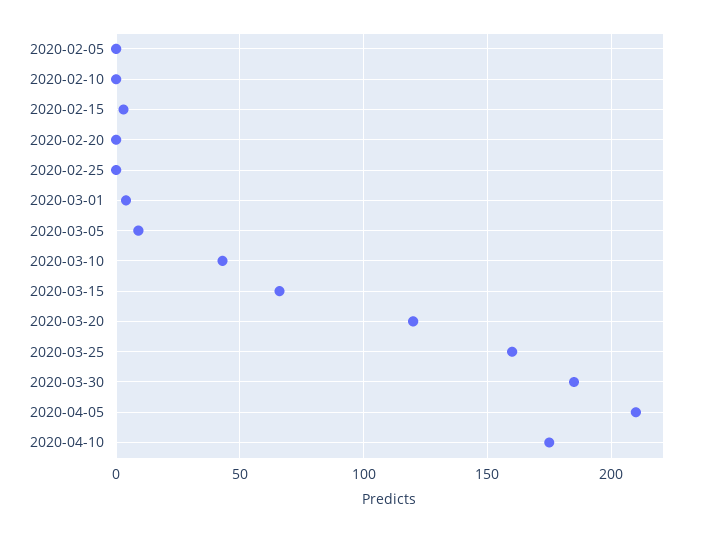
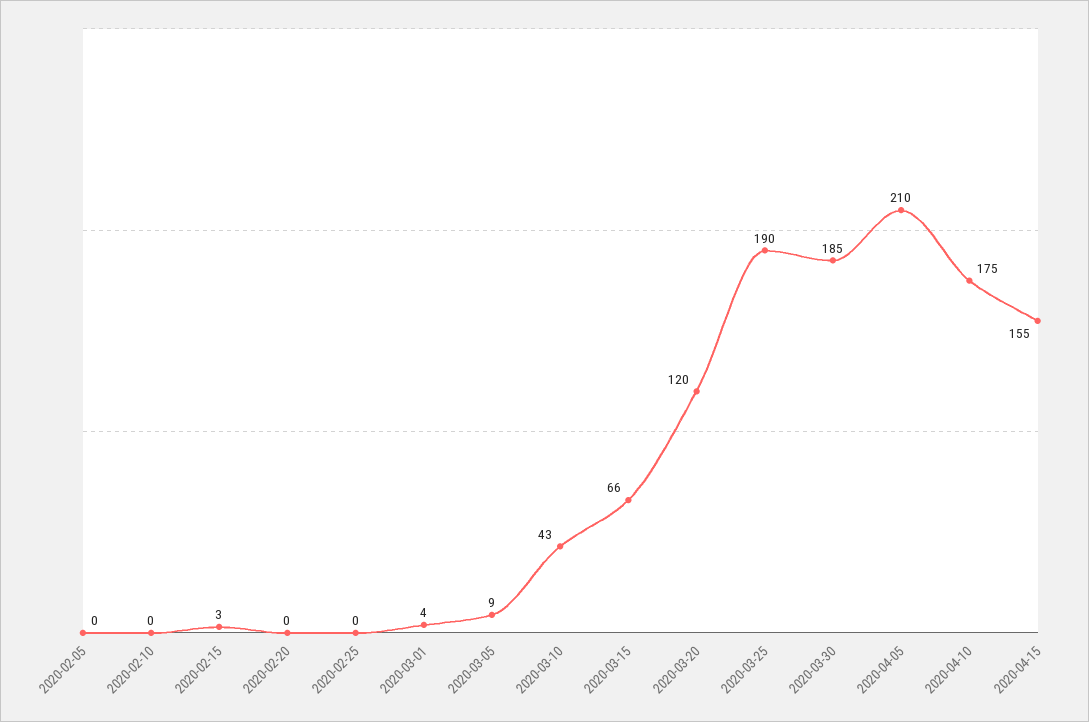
2020-03-25: 160 -> 190
2020-04-15: none -> 155

